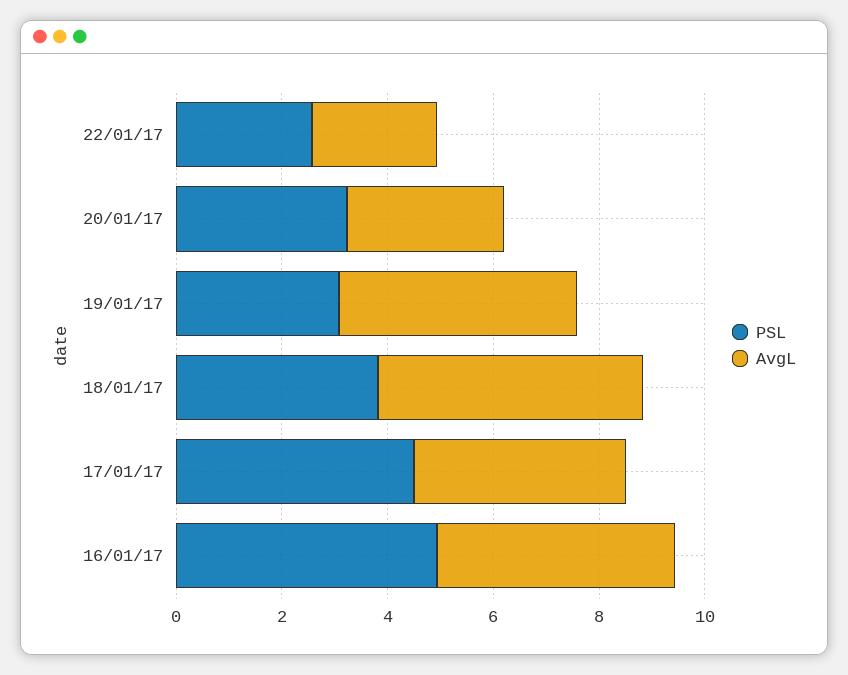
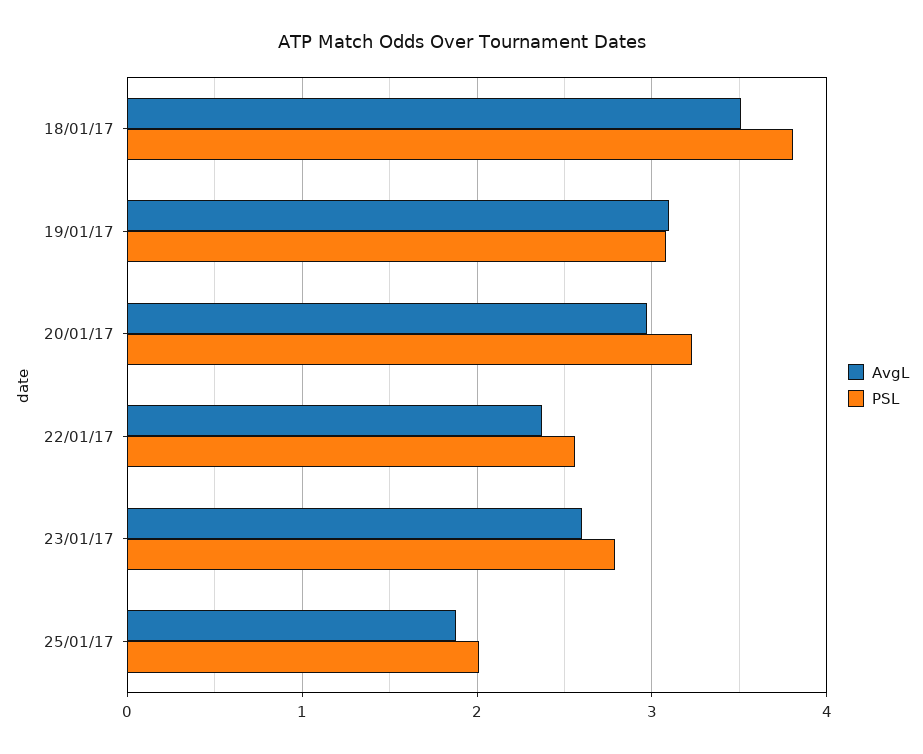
AvgL, 19/01/17: 4.5 -> 3.1
AvgL, 18/01/17: 5 -> 3.5
PSL, 17/01/17: 4.5 -> none
AvgL, 17/01/17: 4 -> none
PSL, 16/01/17: 5 -> none
AvgL, 16/01/17: 4.5 -> none
AvgL, 23/01/17: none -> 2.6
PSL, 23/01/17: none -> 2.8
AvgL, 25/01/17: none -> 1.9
PSL, 25/01/17: none -> 2

